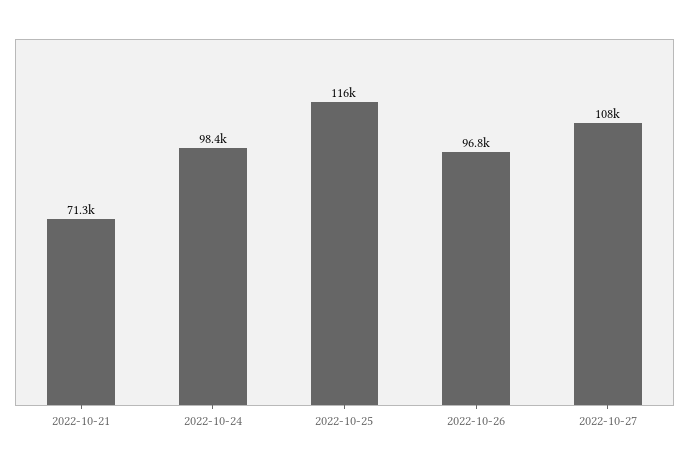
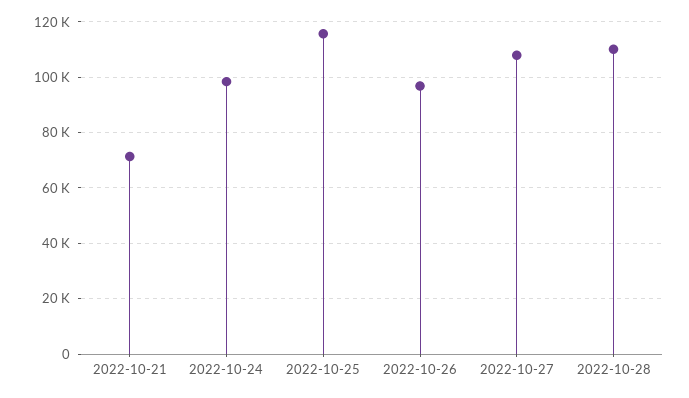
2022-10-28: none -> 110000

